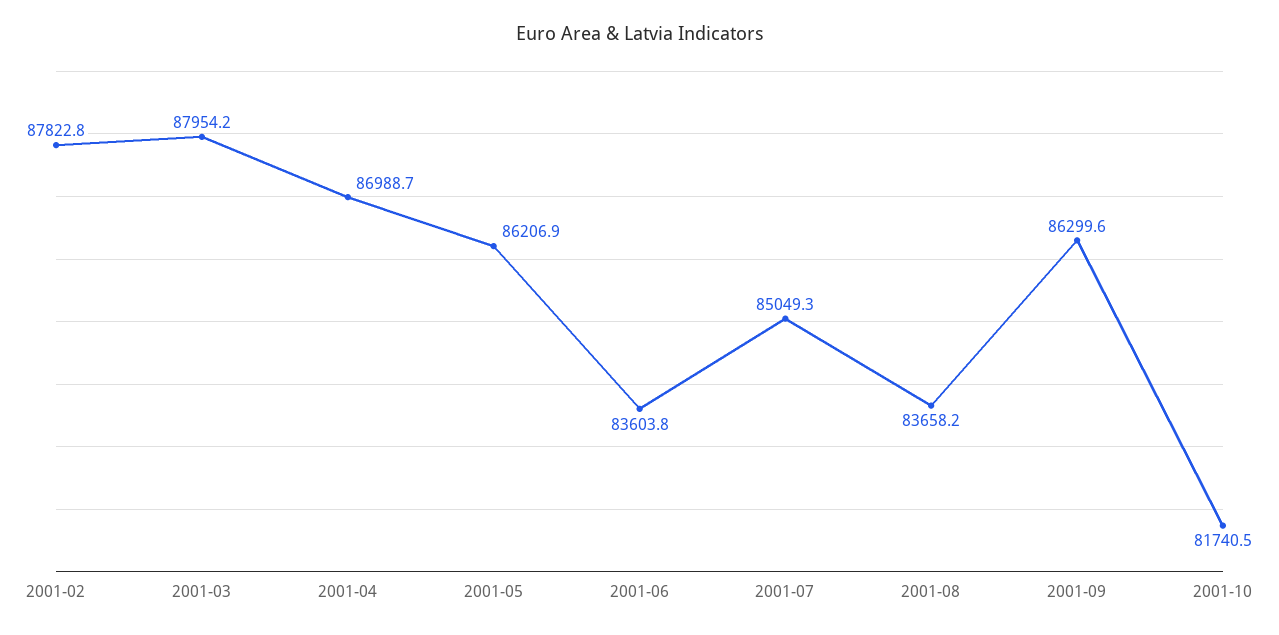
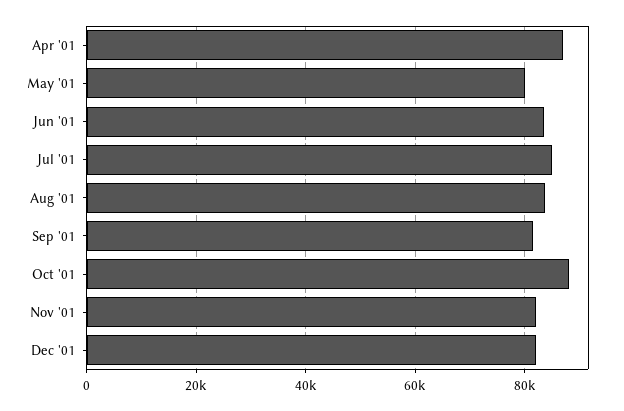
2001-02: 87822.8 -> none
2001-03: 87954.2 -> none
2001-05: 86206.9 -> 80000
2001-09: 86299.6 -> 82000
2001-10: 81740.5 -> 88000
Nov '01: none -> 82000
Dec '01: none -> 82000

